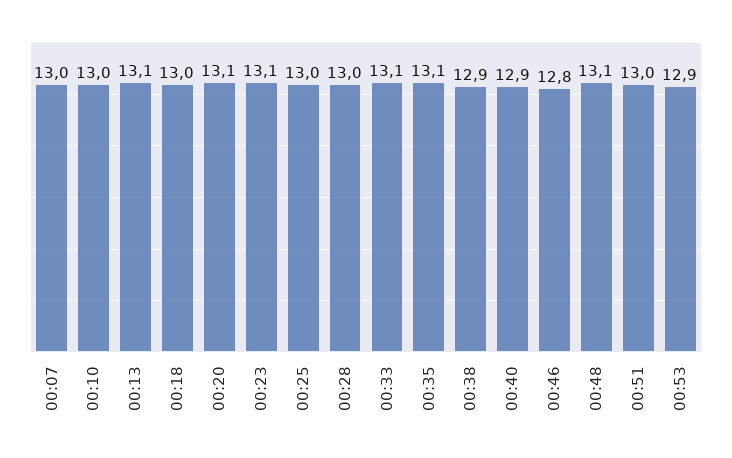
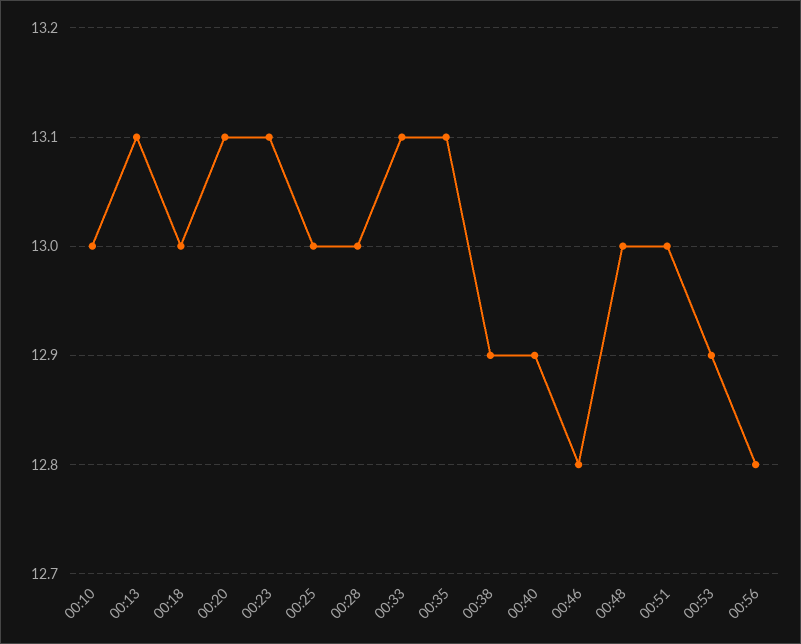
00:07: 13 -> none
00:48: 13.1 -> 13
00:56: none -> 12.8

